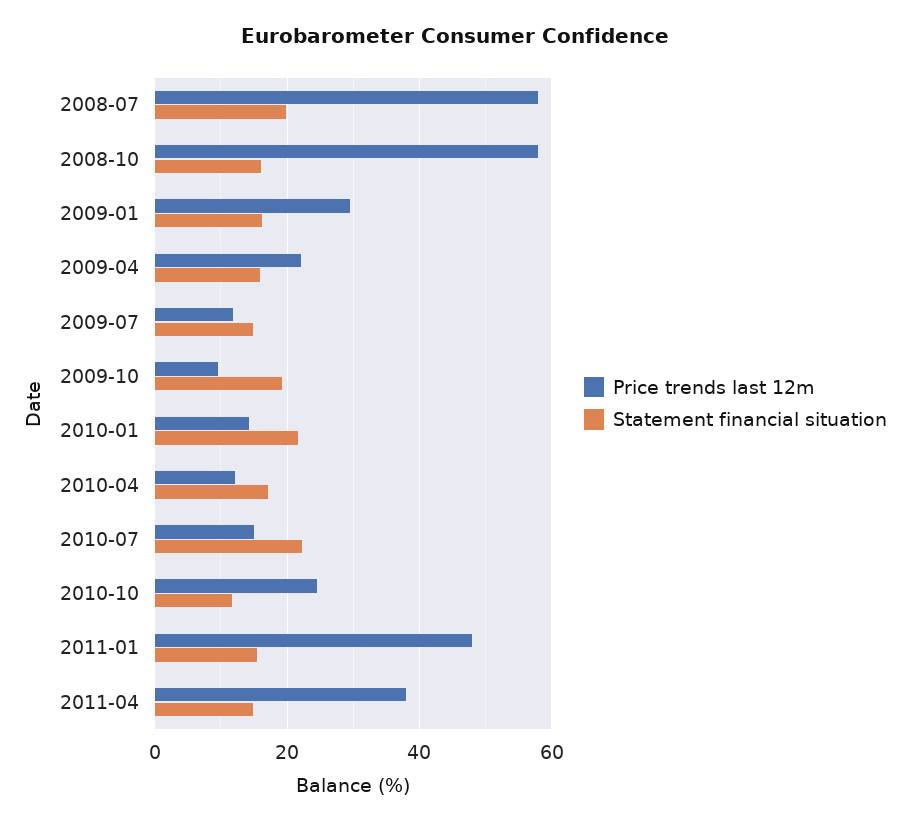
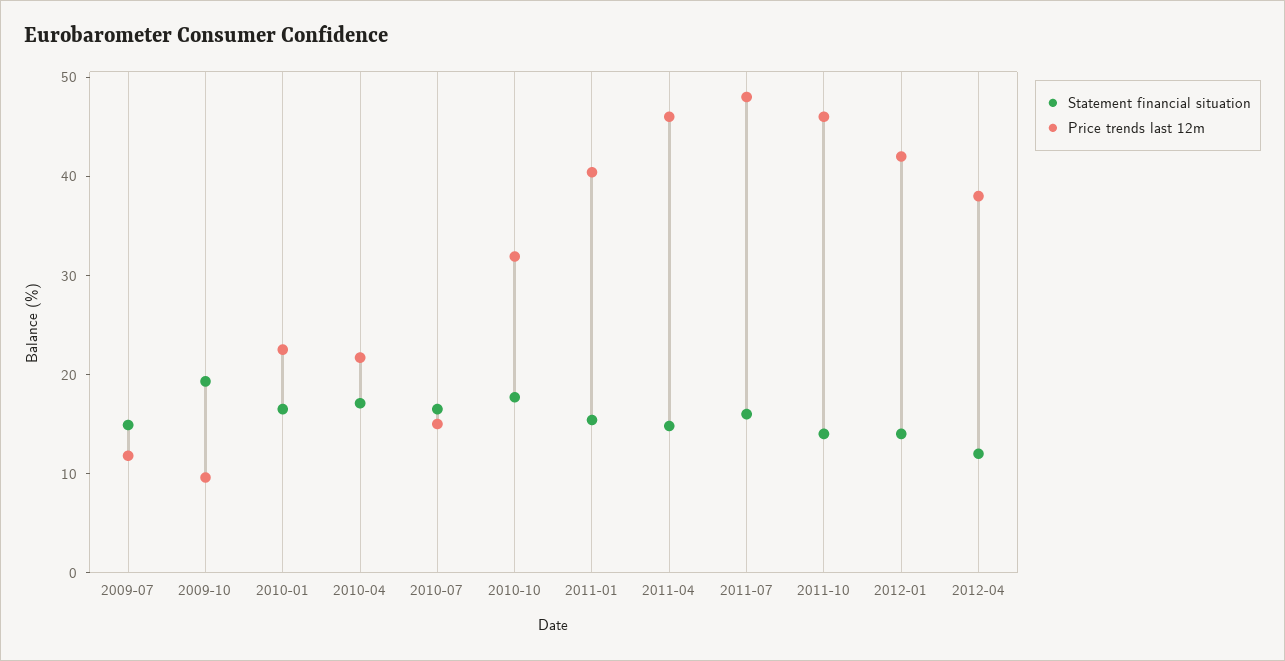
Price trends last 12m, 2008-07: 58 -> none
Statement financial situation, 2008-07: 20 -> none
Price trends last 12m, 2008-10: 58 -> none
Statement financial situation, 2008-10: 16 -> none
Price trends last 12m, 2009-01: 30 -> none
Statement financial situation, 2009-01: 16 -> none
Price trends last 12m, 2009-04: 22 -> none
Statement financial situation, 2009-04: 16 -> none
Price trends last 12m, 2010-01: 14 -> 22
Statement financial situation, 2010-01: 22 -> 16
Price trends last 12m, 2010-04: 12 -> 22
Statement financial situation, 2010-07: 22 -> 16
Price trends last 12m, 2010-10: 24 -> 32
Statement financial situation, 2010-10: 12 -> 18
Price trends last 12m, 2011-01: 48 -> 40
Price trends last 12m, 2011-04: 38 -> 46
Statement financial situation, 2011-07: none -> 16
Price trends last 12m, 2011-07: none -> 48
Statement financial situation, 2011-10: none -> 14
Price trends last 12m, 2011-10: none -> 46
Statement financial situation, 2012-01: none -> 14
Price trends last 12m, 2012-01: none -> 42
Statement financial situation, 2012-04: none -> 12
Price trends last 12m, 2012-04: none -> 38

